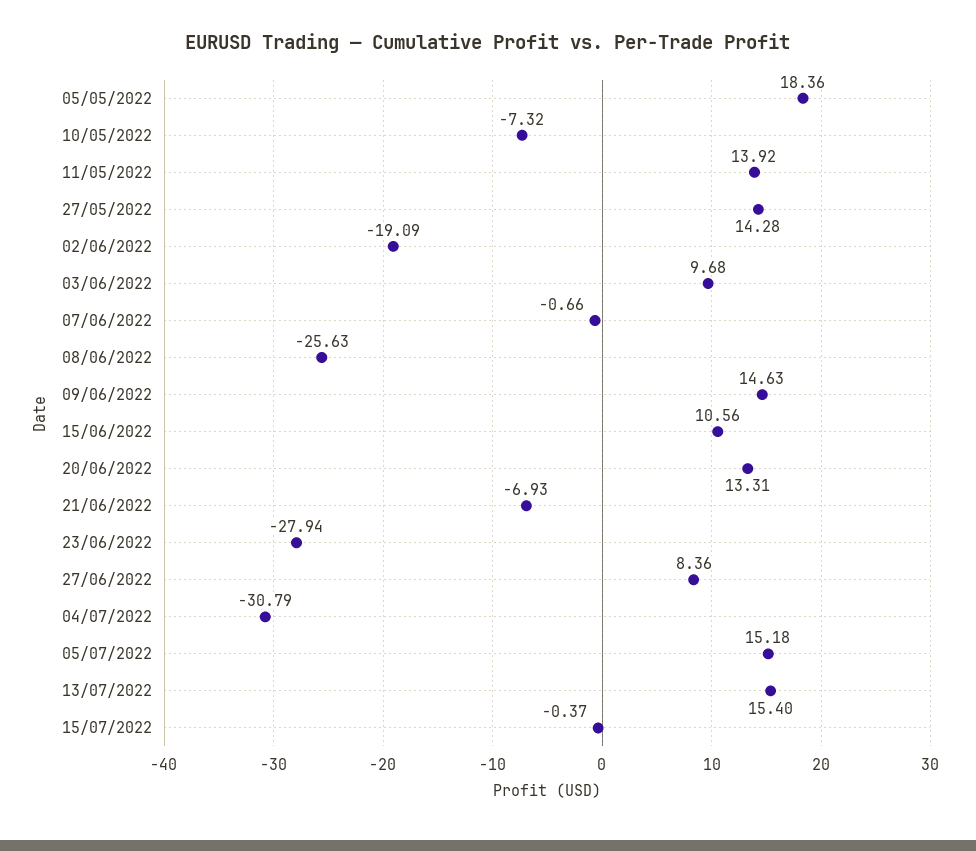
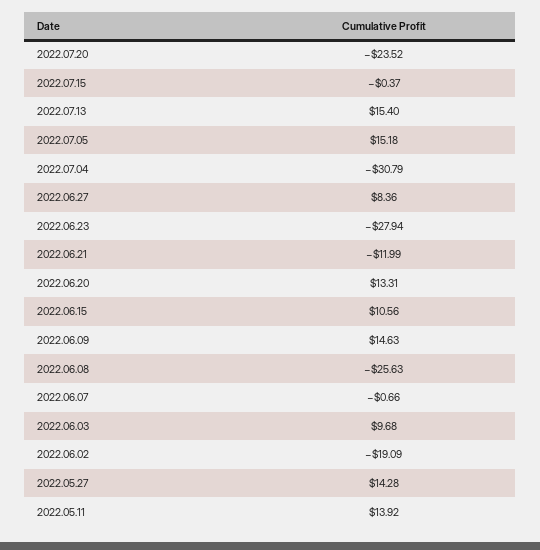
05/05/2022: 18.36 -> none
10/05/2022: -7.32 -> none
21/06/2022: -6.93 -> -11.99
2022.07.20: none -> -23.52

